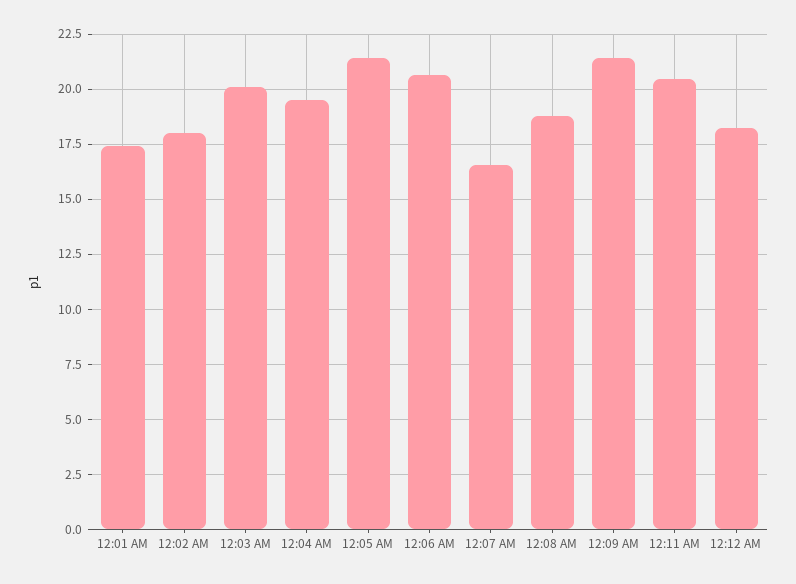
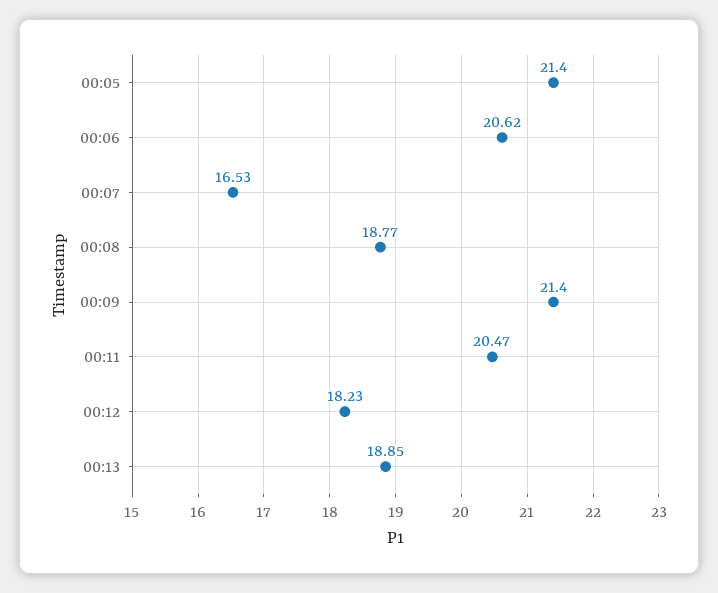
12:01 AM: 17.5 -> none
12:02 AM: 18 -> none
12:03 AM: 20 -> none
12:04 AM: 19.5 -> none
00:13: none -> 18.85

